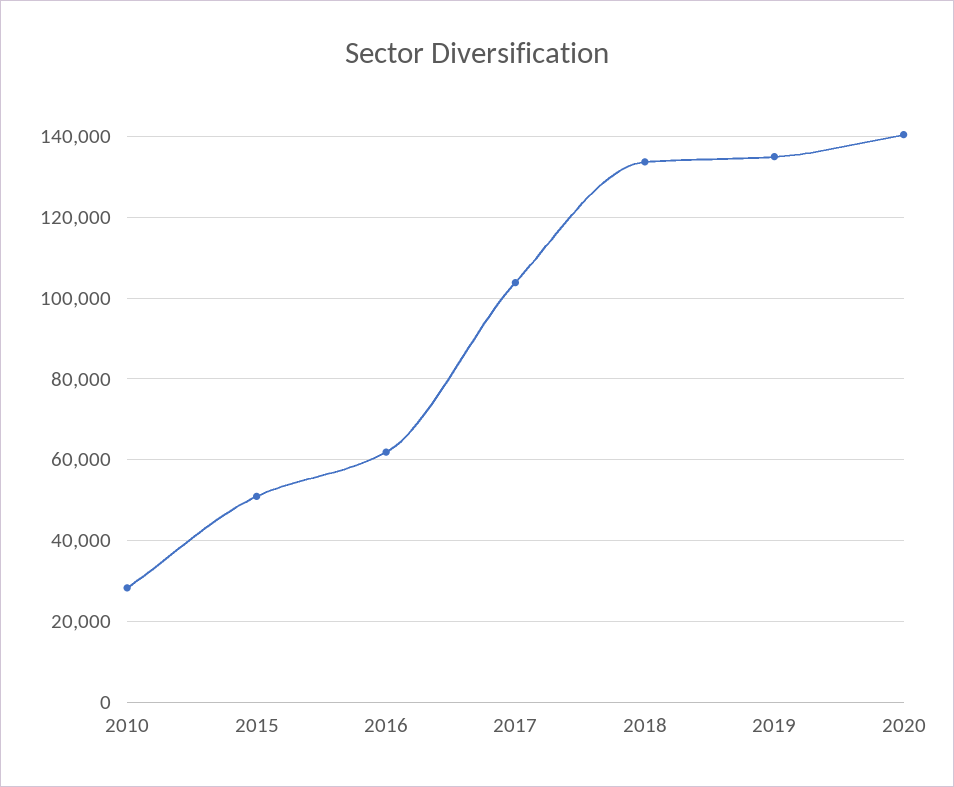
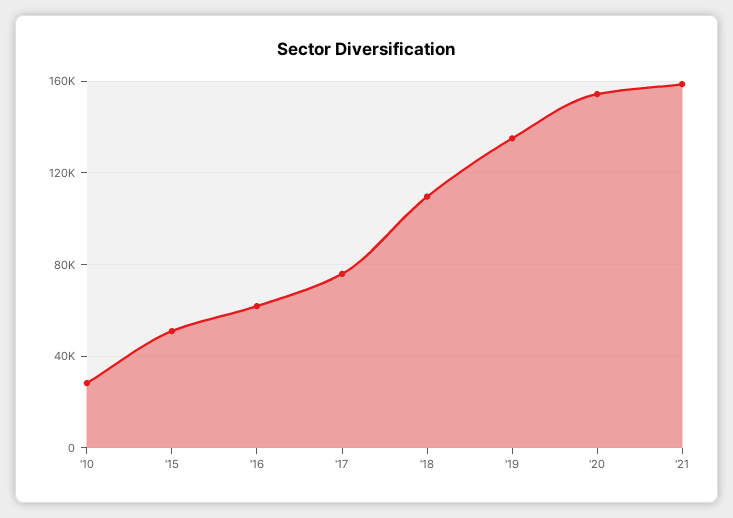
2017: 104000 -> 75000
2018: 134000 -> 110000
2020: 140000 -> 155000
'21: none -> 160000

